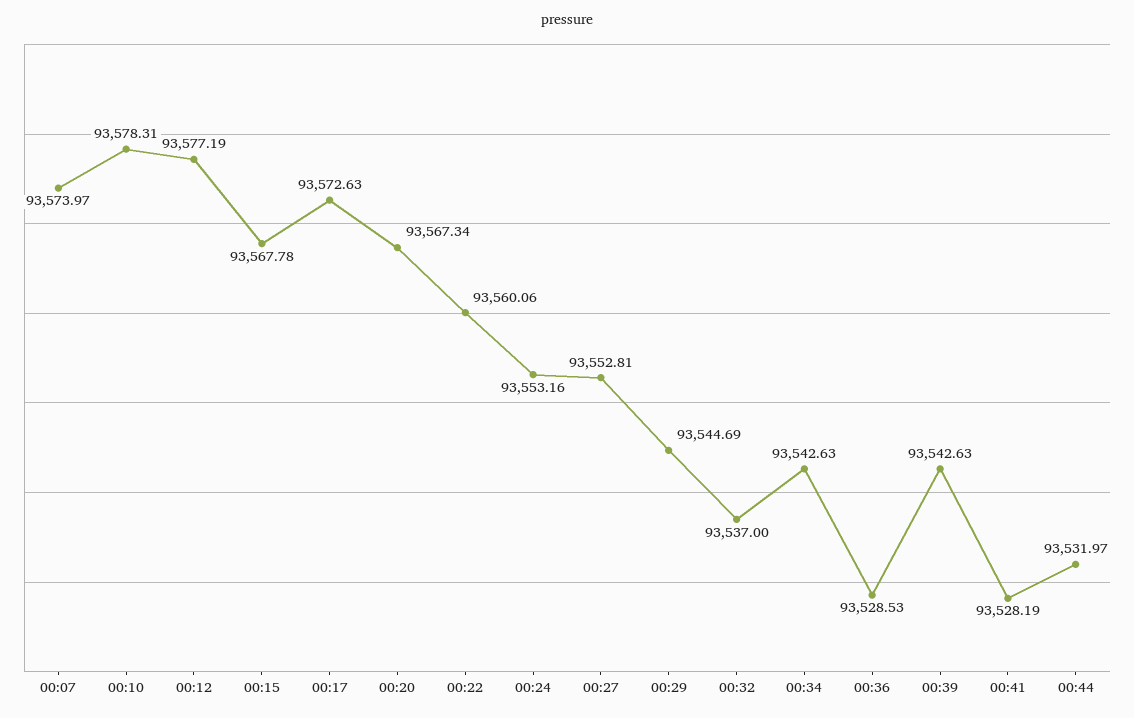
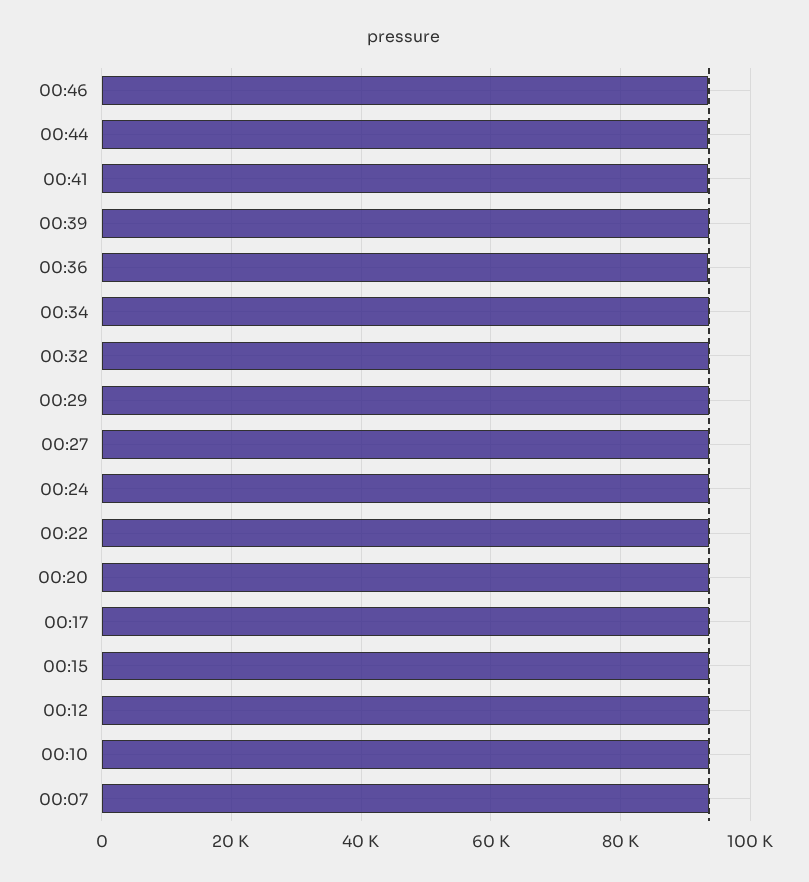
00:46: none -> 94000

